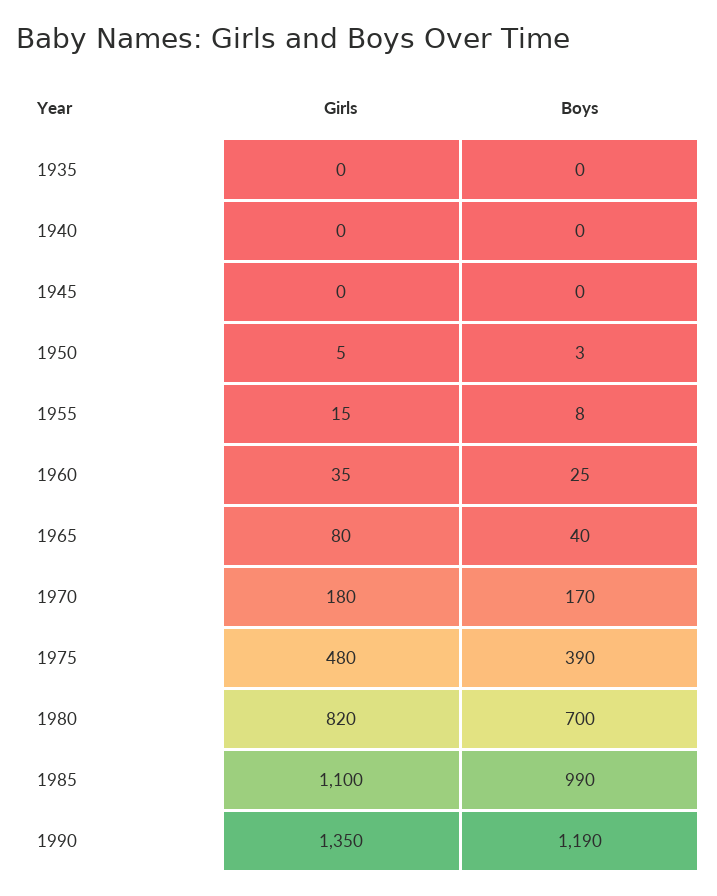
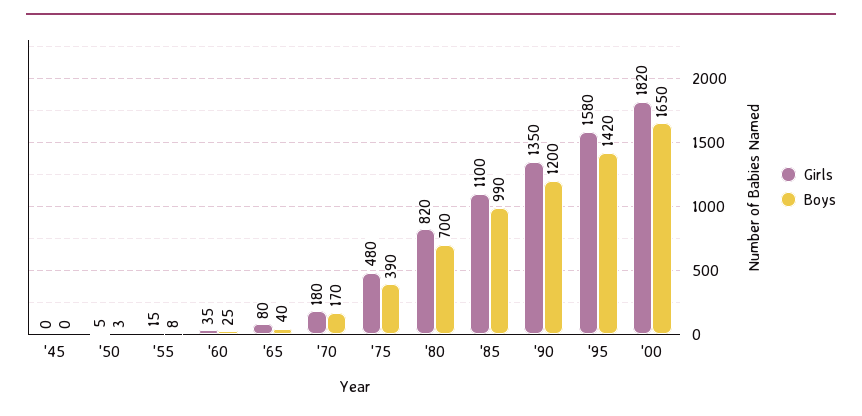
Girls, 1935: 0 -> none
Boys, 1935: 0 -> none
Girls, 1940: 0 -> none
Boys, 1940: 0 -> none
Boys, 1990: 1190 -> 1200
Girls, '95: none -> 1580
Boys, '95: none -> 1420
Girls, '00: none -> 1820
Boys, '00: none -> 1650

